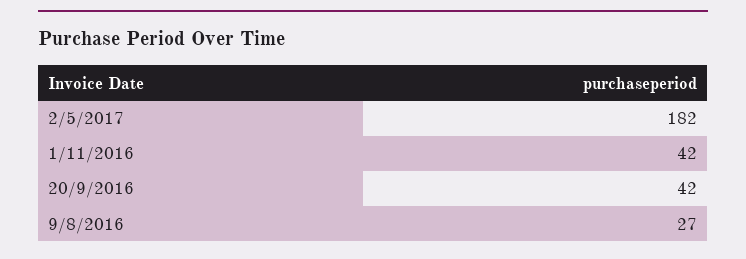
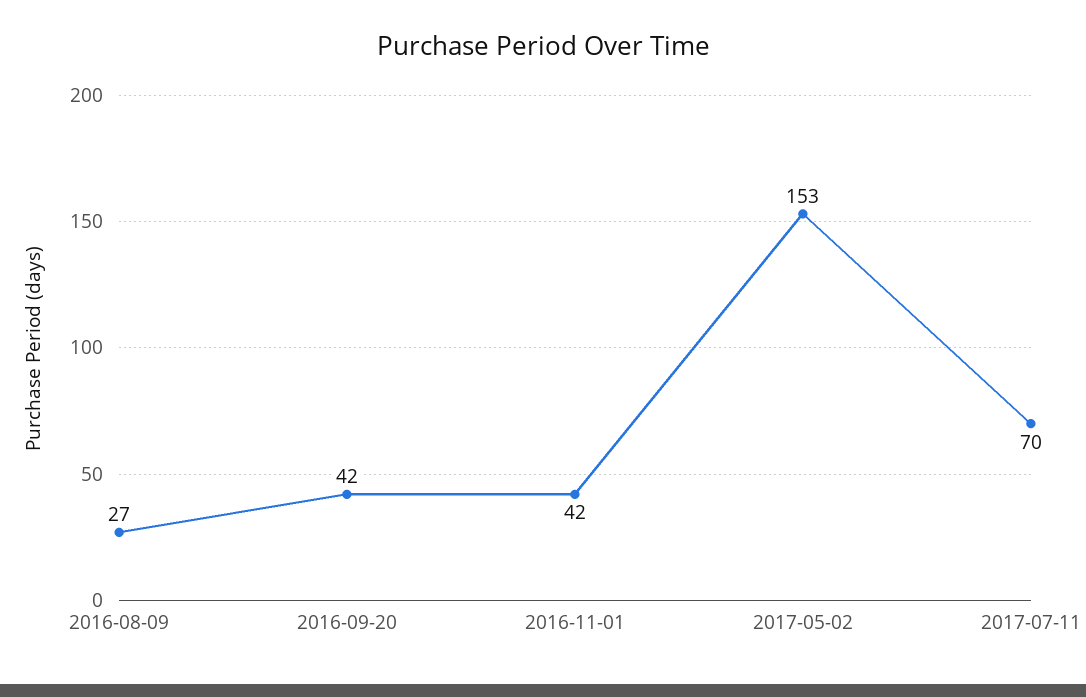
2/5/2017: 182 -> 153
2017-07-11: none -> 70

